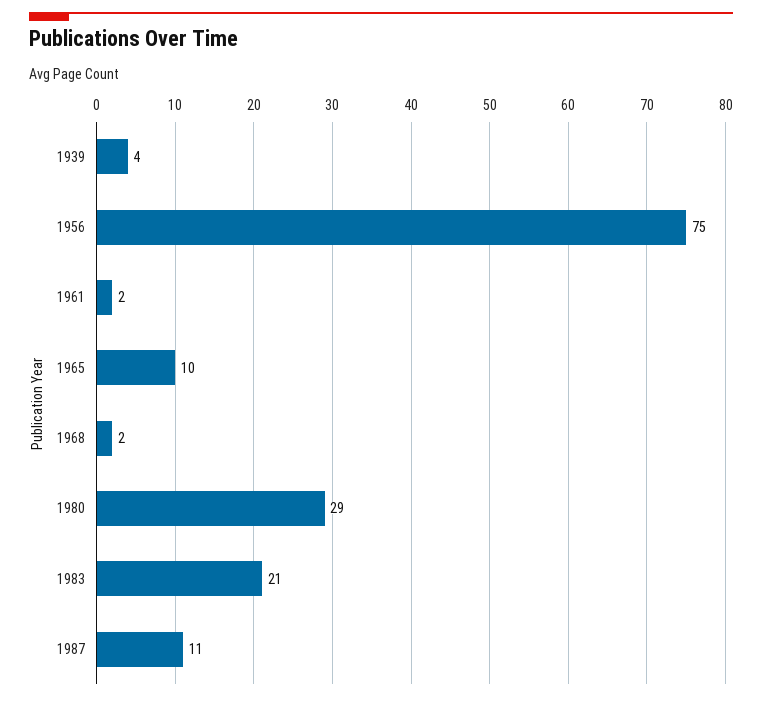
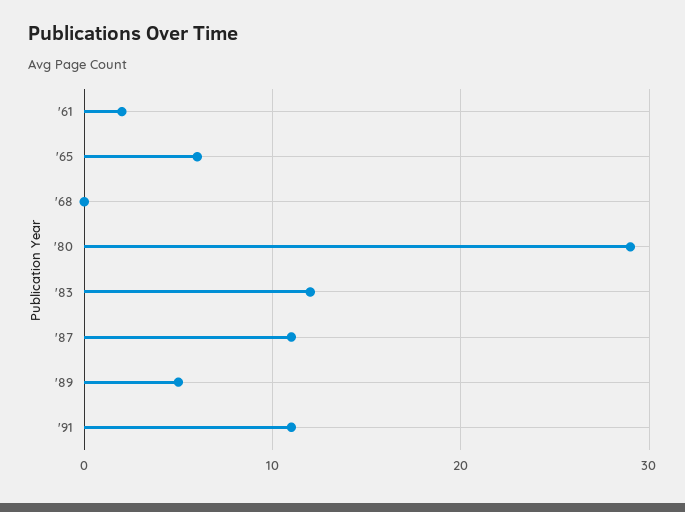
1939: 4 -> none
1956: 75 -> none
1965: 10 -> 6
1968: 2 -> 0
1983: 21 -> 12
'89: none -> 5
'91: none -> 11

